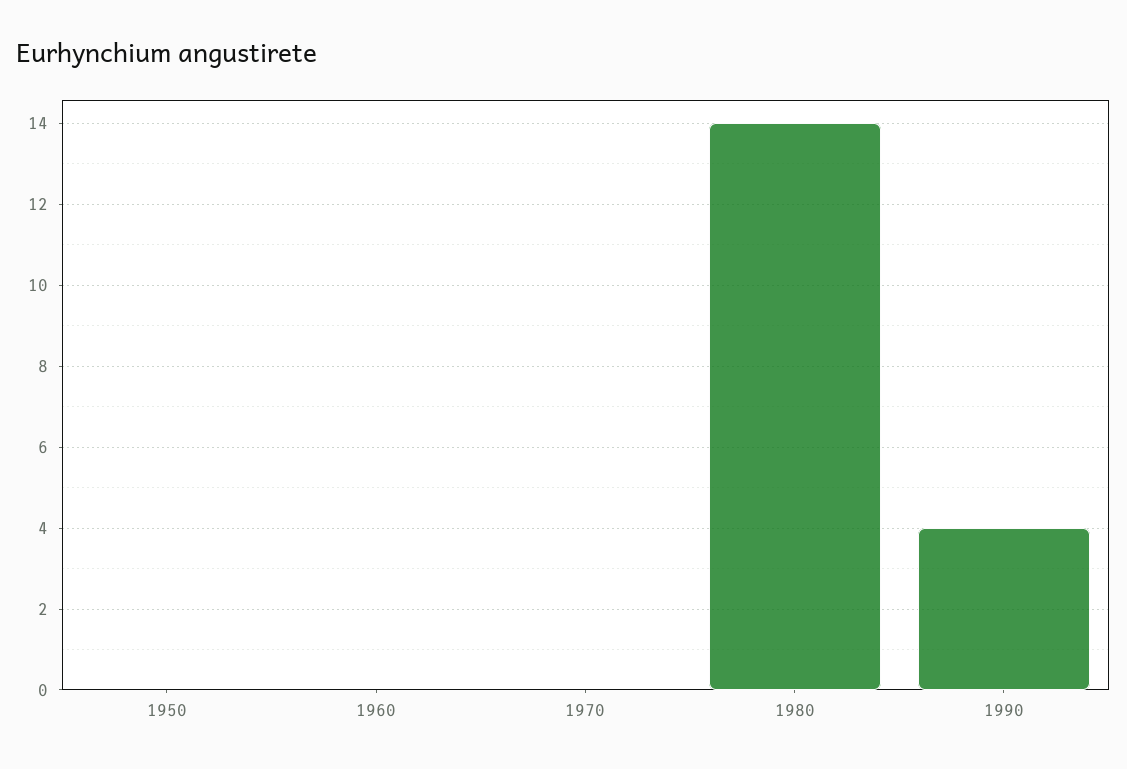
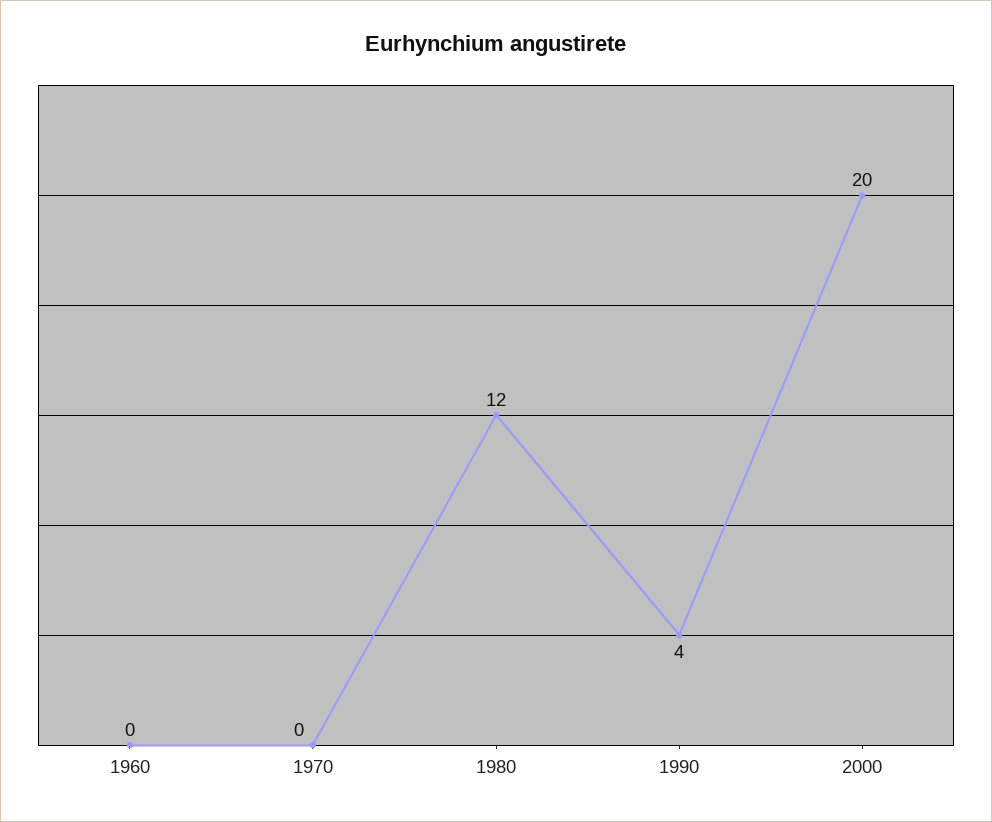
1950: 0 -> none
1980: 14 -> 12
2000: none -> 20

